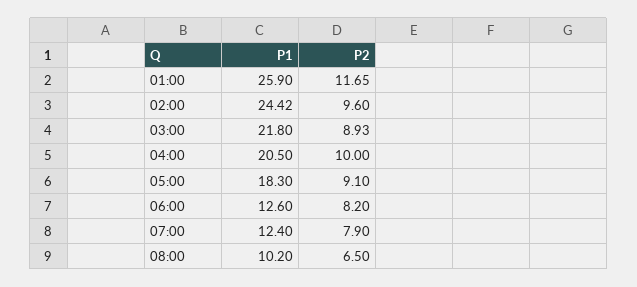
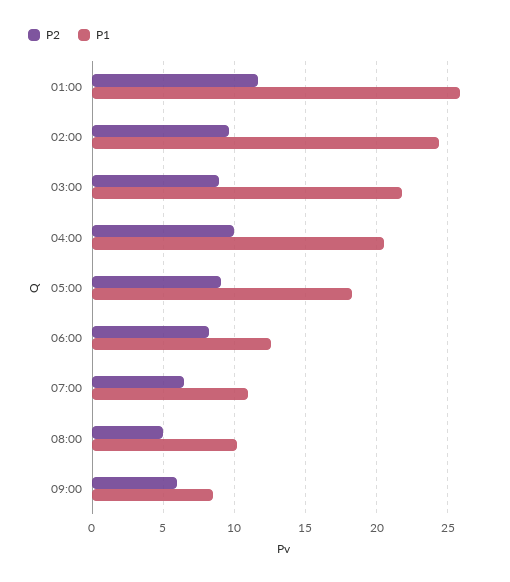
P1, 07:00: 12.4 -> 11
P2, 07:00: 7.9 -> 6.5
P2, 08:00: 6.5 -> 5
P2, 09:00: none -> 6
P1, 09:00: none -> 8.5

